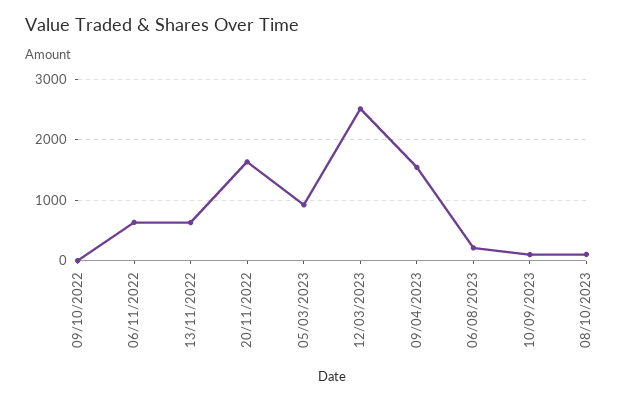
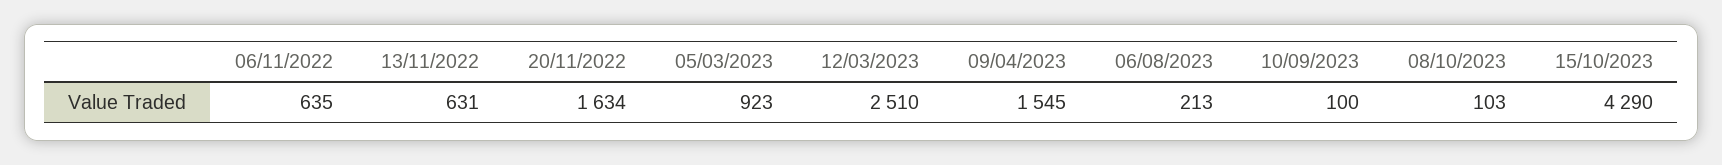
09/10/2022: 0 -> none
15/10/2023: none -> 4290

